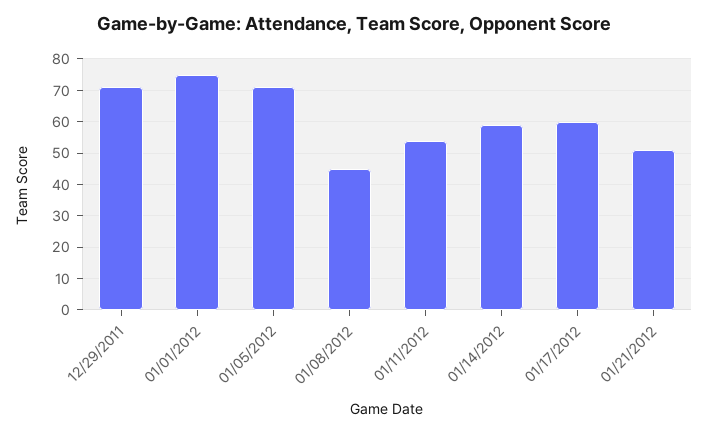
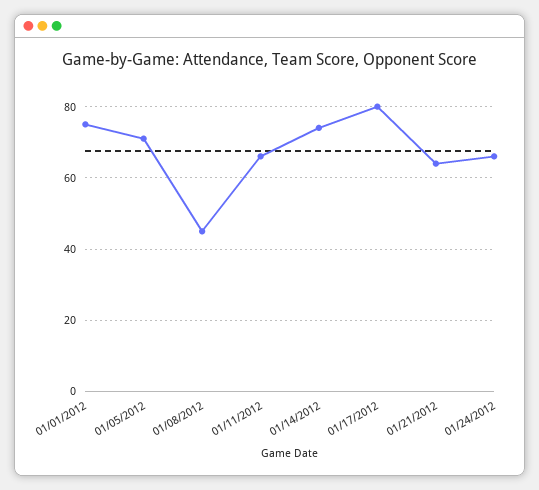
12/29/2011: 70 -> none
01/11/2012: 55 -> 65
01/14/2012: 60 -> 75
01/17/2012: 60 -> 80
01/21/2012: 50 -> 65
01/24/2012: none -> 65

